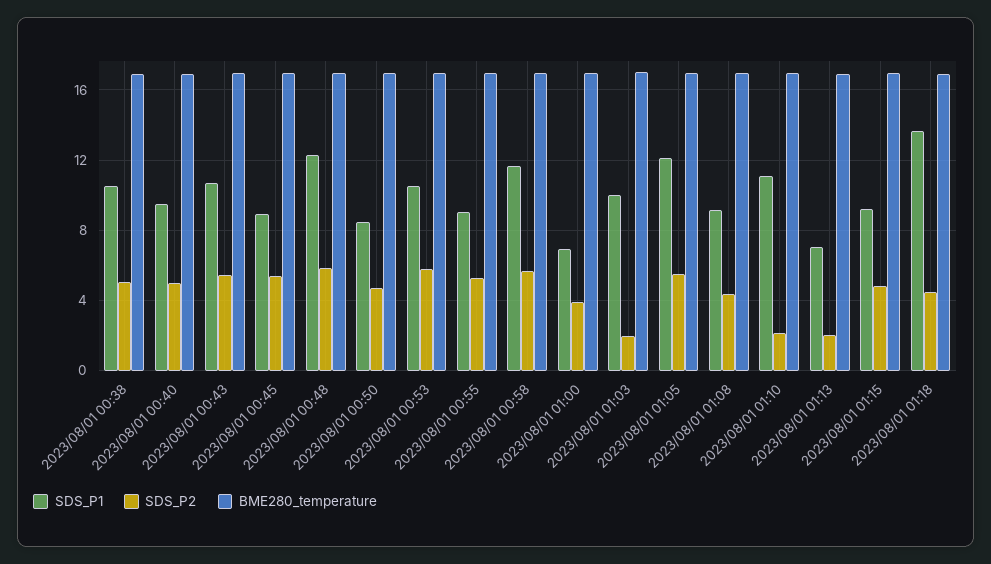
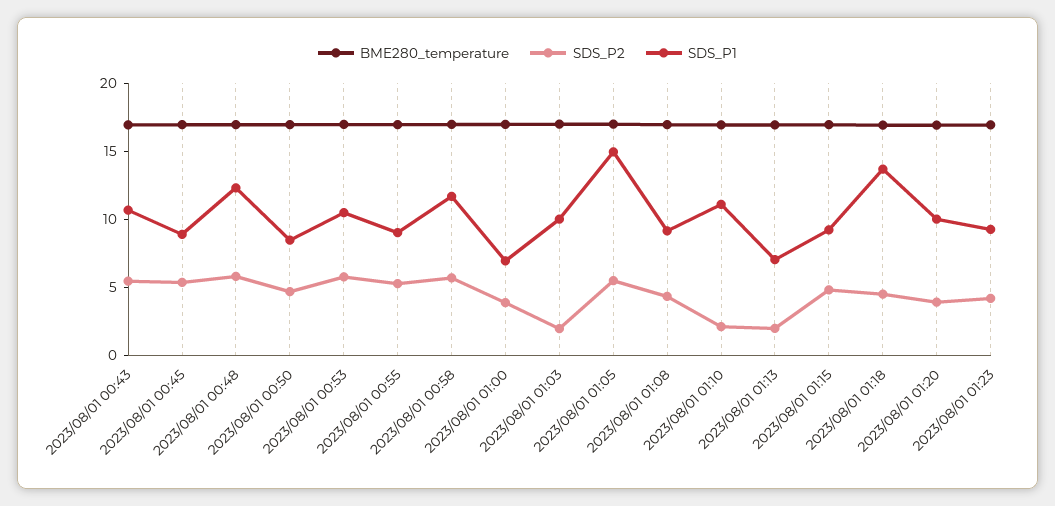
SDS_P1, 2023/08/01 00:38: 10.5 -> none
SDS_P2, 2023/08/01 00:38: 5 -> none
BME280_temperature, 2023/08/01 00:38: 17 -> none
SDS_P1, 2023/08/01 00:40: 9.5 -> none
SDS_P2, 2023/08/01 00:40: 5 -> none
BME280_temperature, 2023/08/01 00:40: 17 -> none
SDS_P1, 2023/08/01 01:05: 12 -> 15
BME280_temperature, 2023/08/01 01:20: none -> 17
SDS_P2, 2023/08/01 01:20: none -> 4
SDS_P1, 2023/08/01 01:20: none -> 10
BME280_temperature, 2023/08/01 01:23: none -> 17
SDS_P2, 2023/08/01 01:23: none -> 4
SDS_P1, 2023/08/01 01:23: none -> 9

